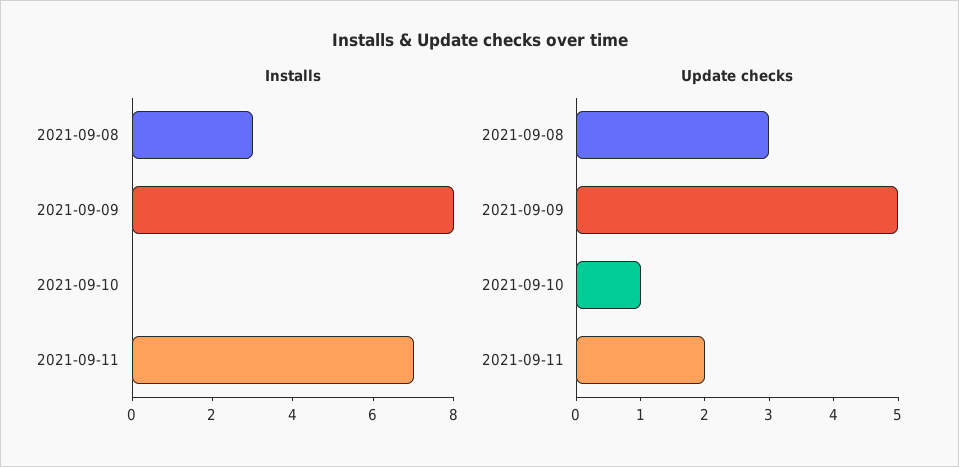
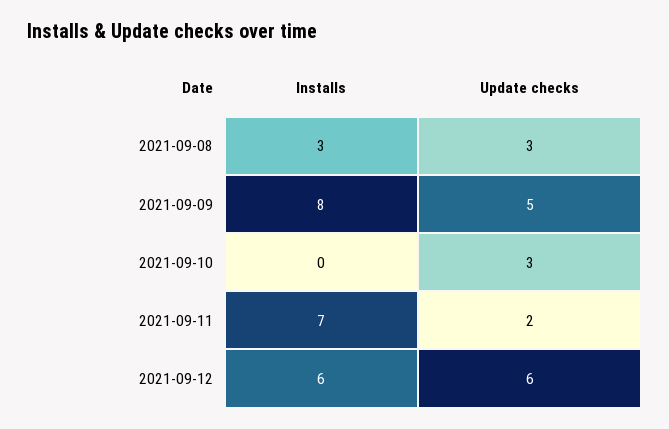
Update checks, 2021-09-10: 1 -> 3
Installs, 2021-09-12: none -> 6
Update checks, 2021-09-12: none -> 6

